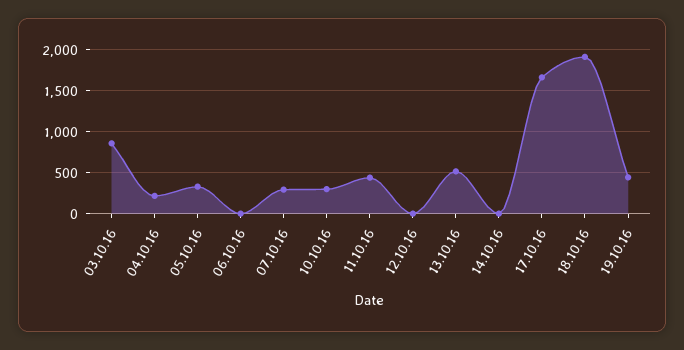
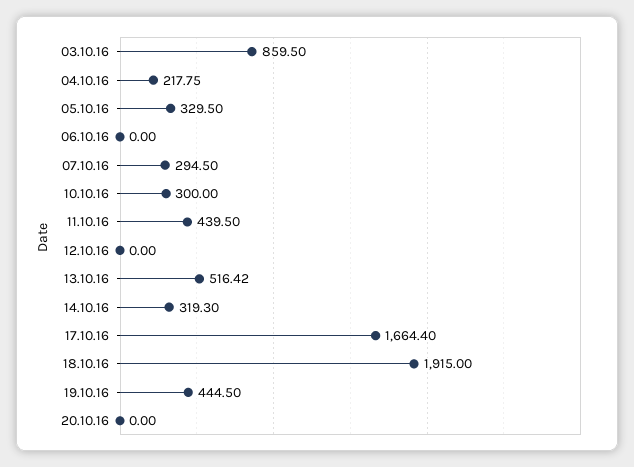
14.10.16: 0 -> 319.3
20.10.16: none -> 0

